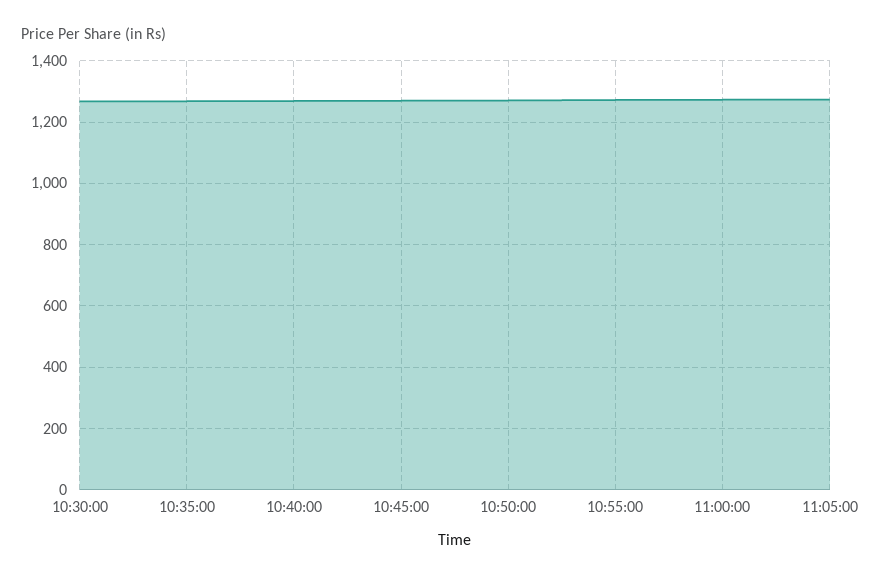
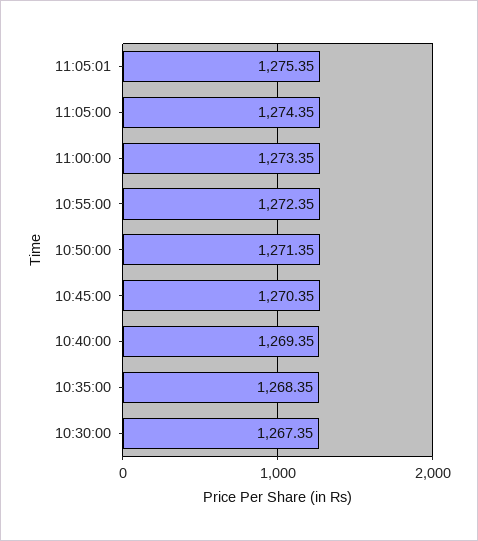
11:05:01: none -> 1275.35

